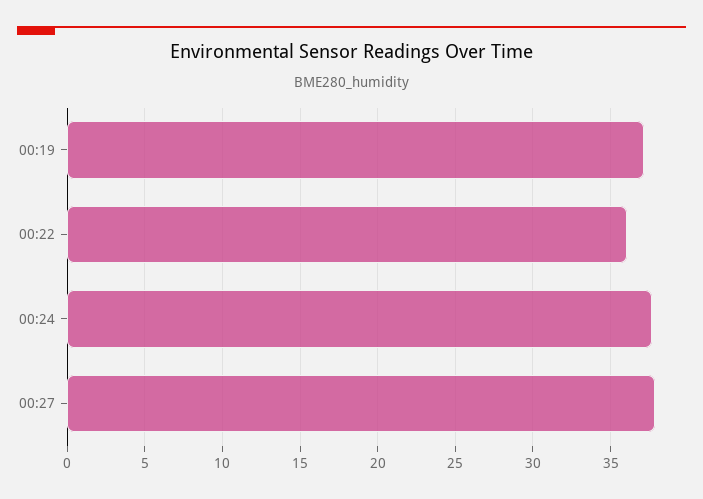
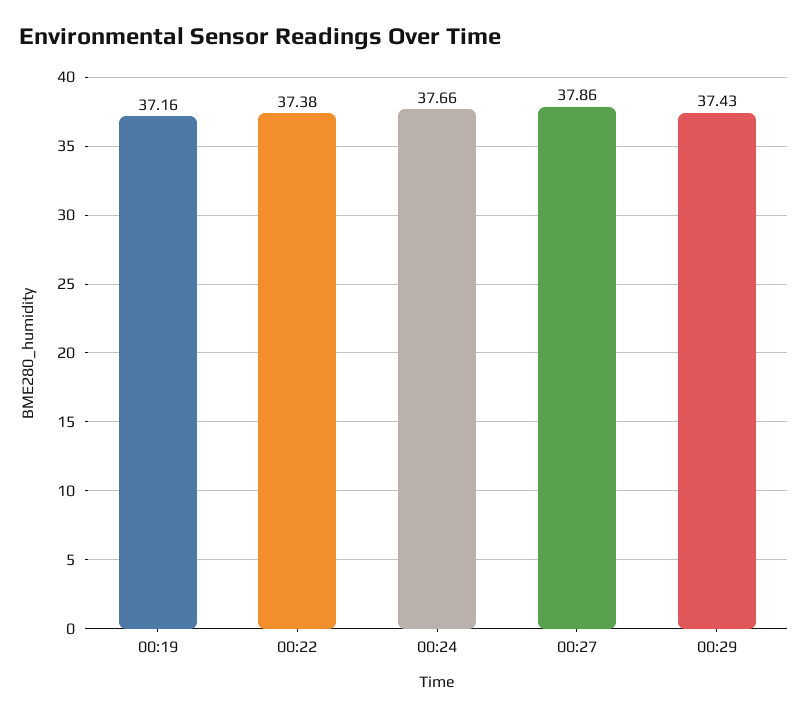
00:22: 36 -> 37.38
00:29: none -> 37.43

